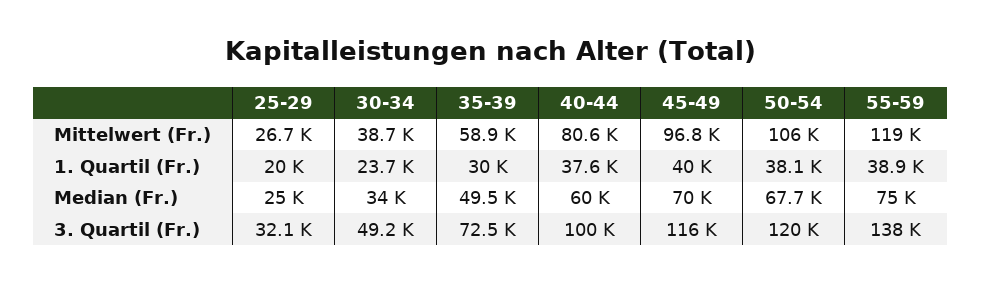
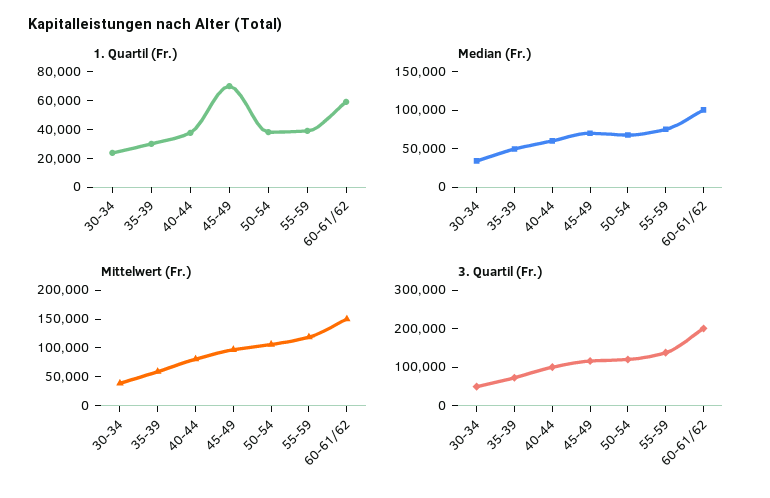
Mittelwert (Fr.), 25-29: 26700 -> none
1. Quartil (Fr.), 25-29: 20000 -> none
1. Quartil (Fr.), 45-49: 40000 -> 70000
Median (Fr.), 25-29: 25000 -> none
3. Quartil (Fr.), 25-29: 32100 -> none
1. Quartil (Fr.), 60-61/62: none -> 60000
Median (Fr.), 60-61/62: none -> 100000
Mittelwert (Fr.), 60-61/62: none -> 150000
3. Quartil (Fr.), 60-61/62: none -> 200000

